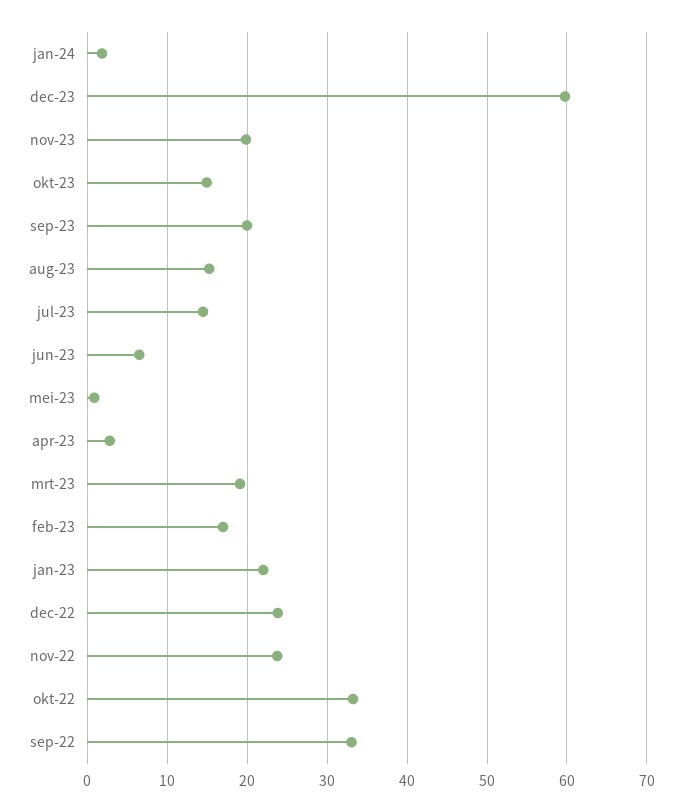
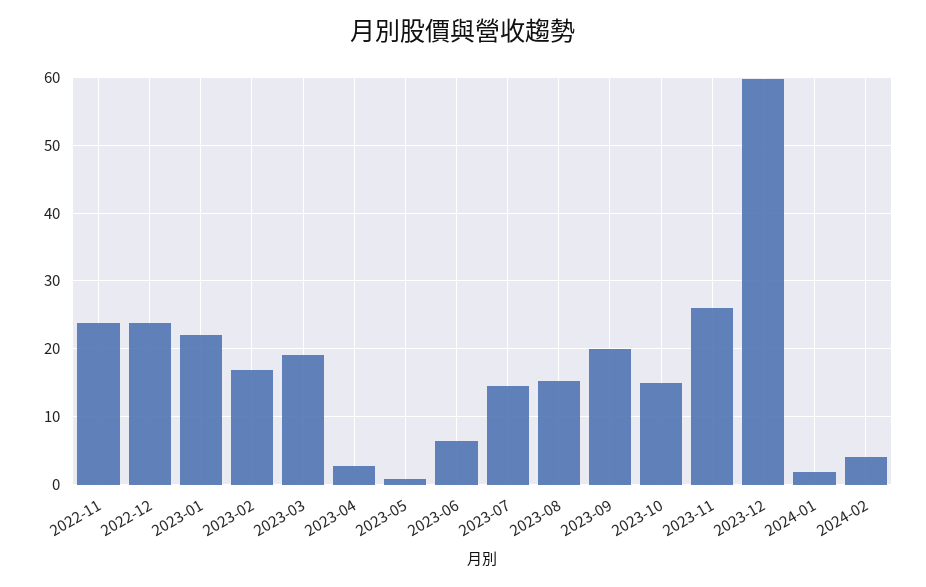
nov-23: 20 -> 26
okt-22: 33 -> none
sep-22: 33 -> none
2024-02: none -> 4

